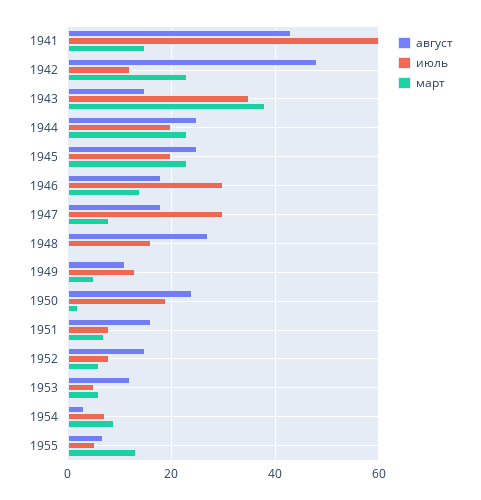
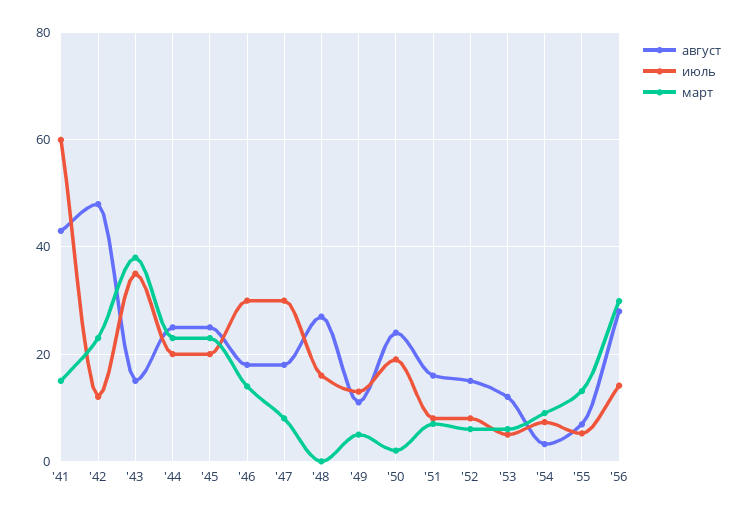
август, '56: none -> 28
июль, '56: none -> 14
март, '56: none -> 30

